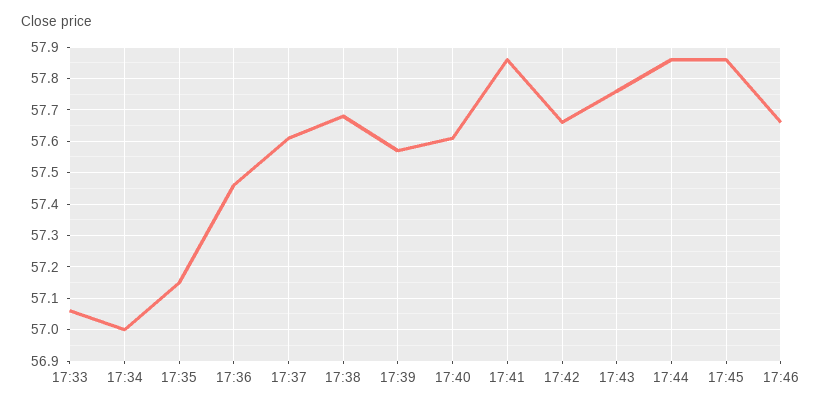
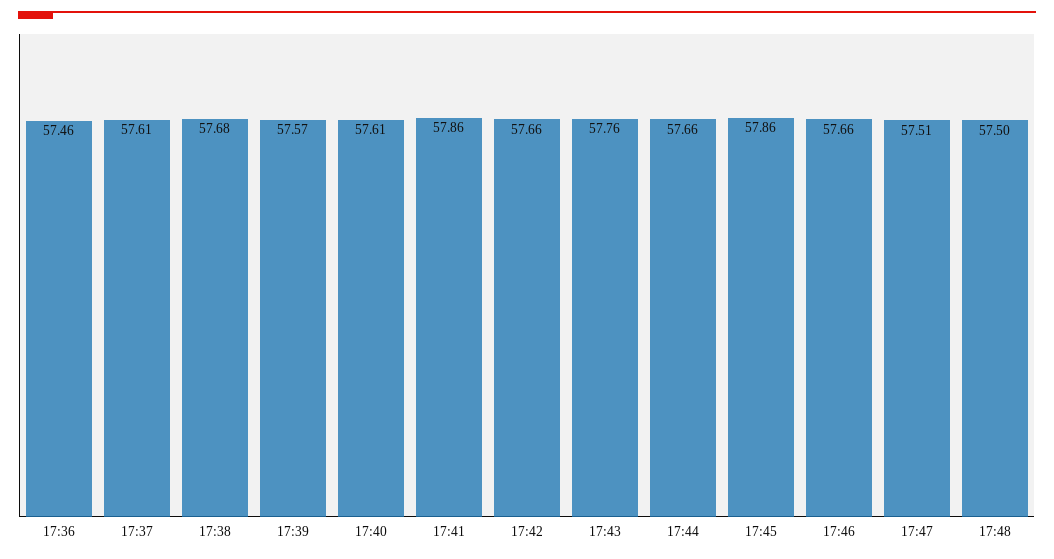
17:33: 57.05 -> none
17:34: 57 -> none
17:35: 57.15 -> none
17:44: 57.85 -> 57.66
17:47: none -> 57.51
17:48: none -> 57.5

